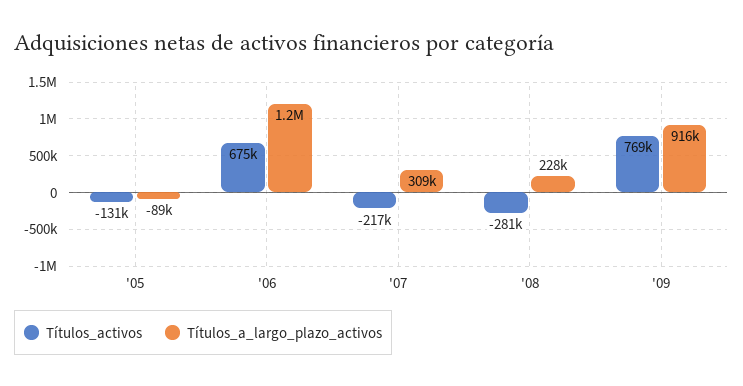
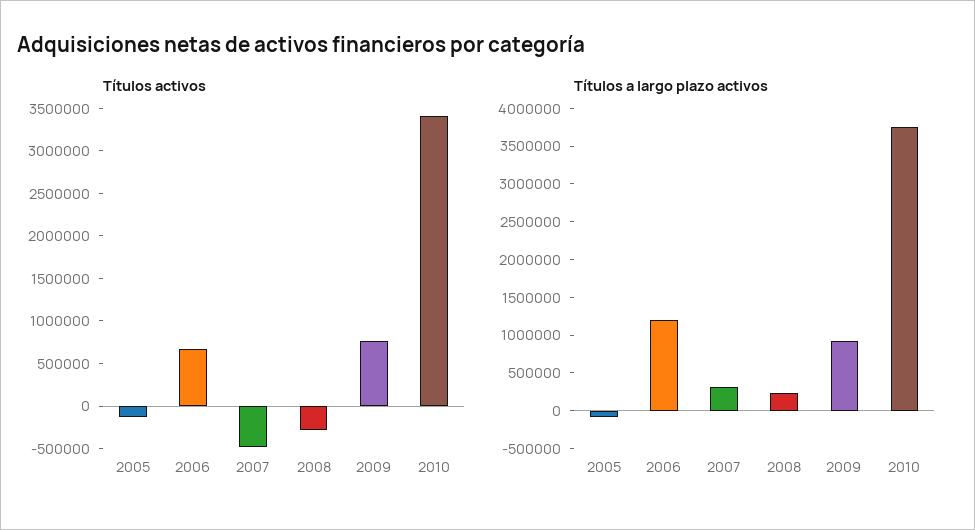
Títulos_activos, '07: -217000 -> -500000
Títulos_activos, 2010: none -> 3400000
Títulos_a_largo_plazo_activos, 2010: none -> 3750000

